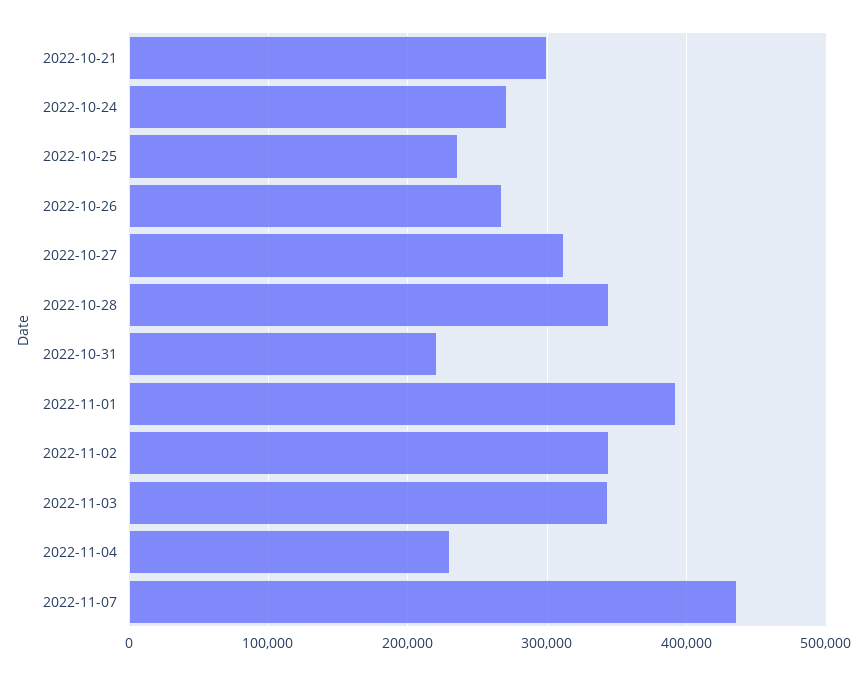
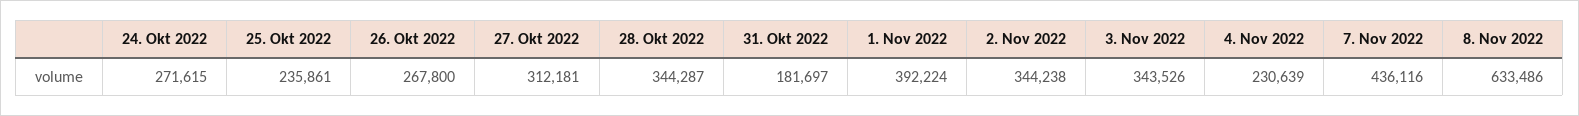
2022-10-21: 300000 -> none
2022-10-31: 220000 -> 181697
8. Nov 2022: none -> 633486

